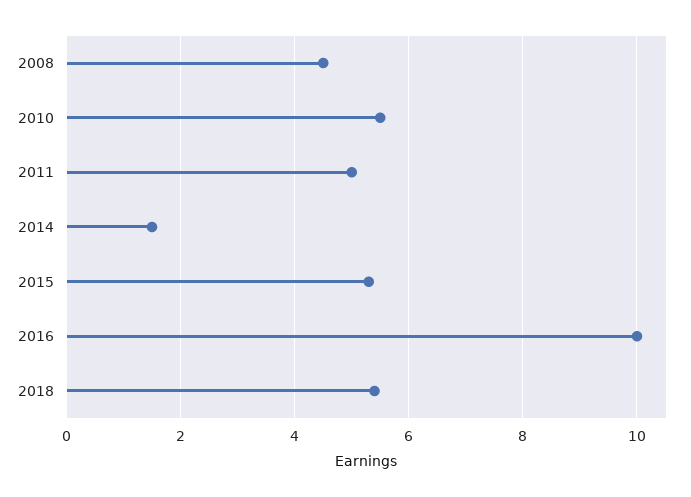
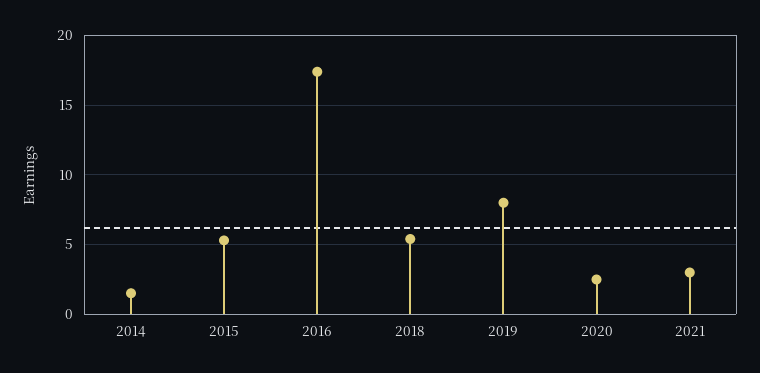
2008: 4.5 -> none
2010: 5.5 -> none
2011: 5 -> none
2016: 10 -> 17.5
2019: none -> 8
2020: none -> 2.5
2021: none -> 3

